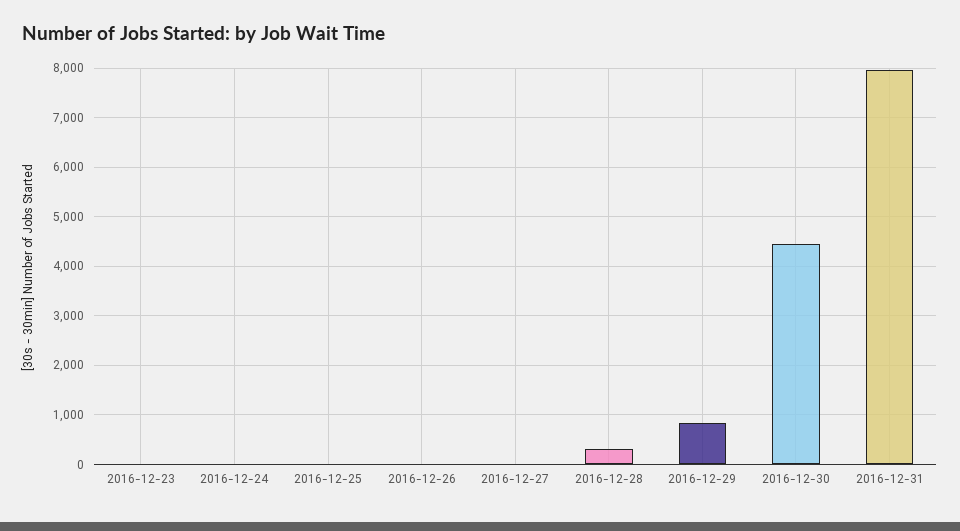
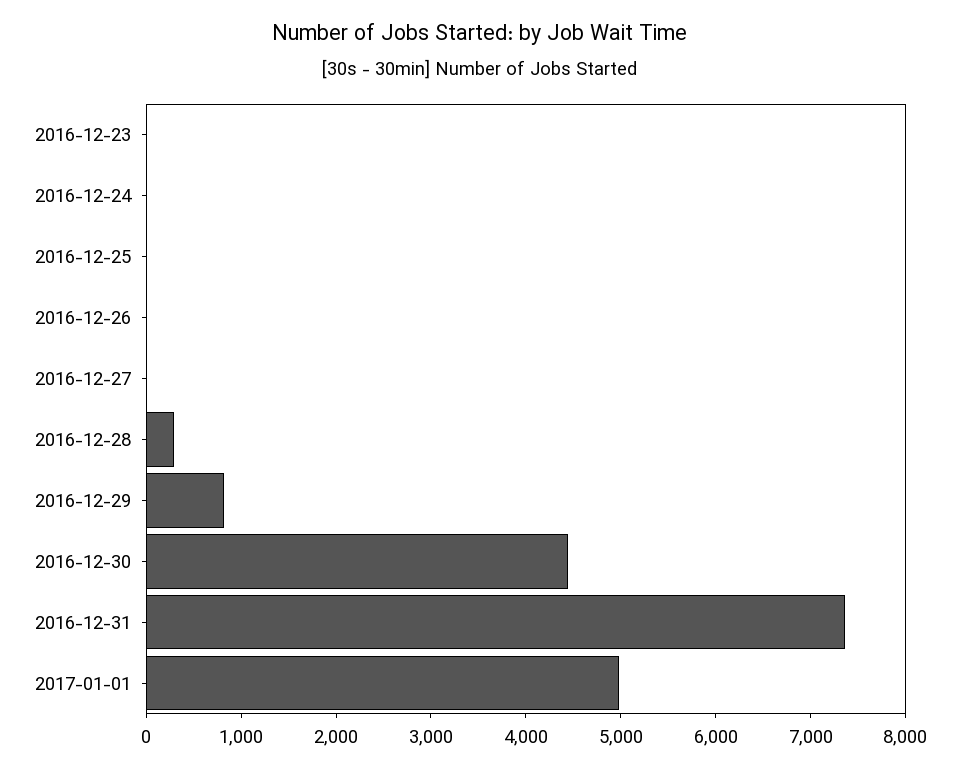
2016-12-31: 8000 -> 7400
2017-01-01: none -> 5000

